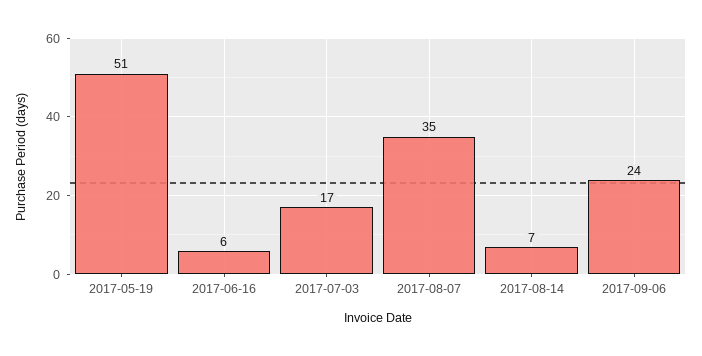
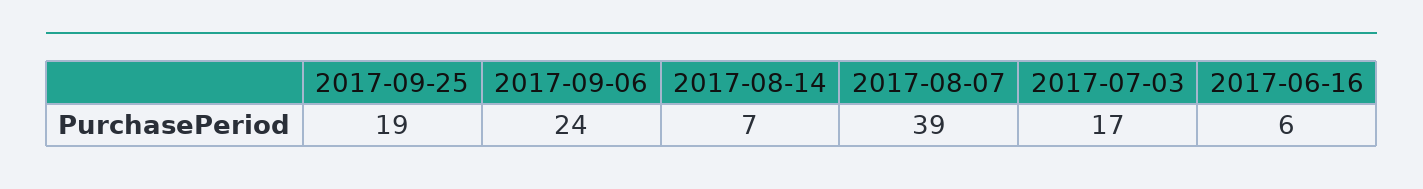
2017-05-19: 51 -> none
2017-08-07: 35 -> 39
2017-09-25: none -> 19

